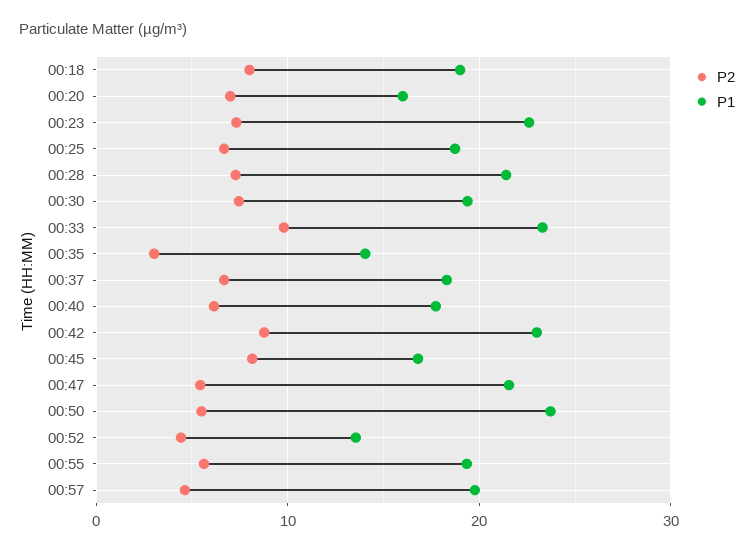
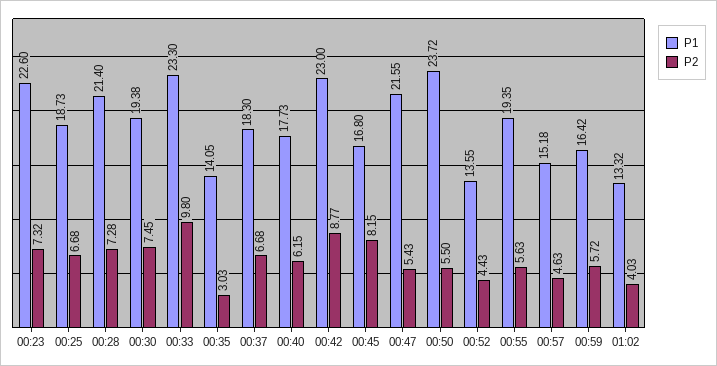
P2, 00:18: 8 -> none
P1, 00:18: 19 -> none
P2, 00:20: 7 -> none
P1, 00:20: 16 -> none
P1, 00:57: 20 -> 15.18
P1, 00:59: none -> 16.42
P2, 00:59: none -> 5.72
P1, 01:02: none -> 13.32
P2, 01:02: none -> 4.03

